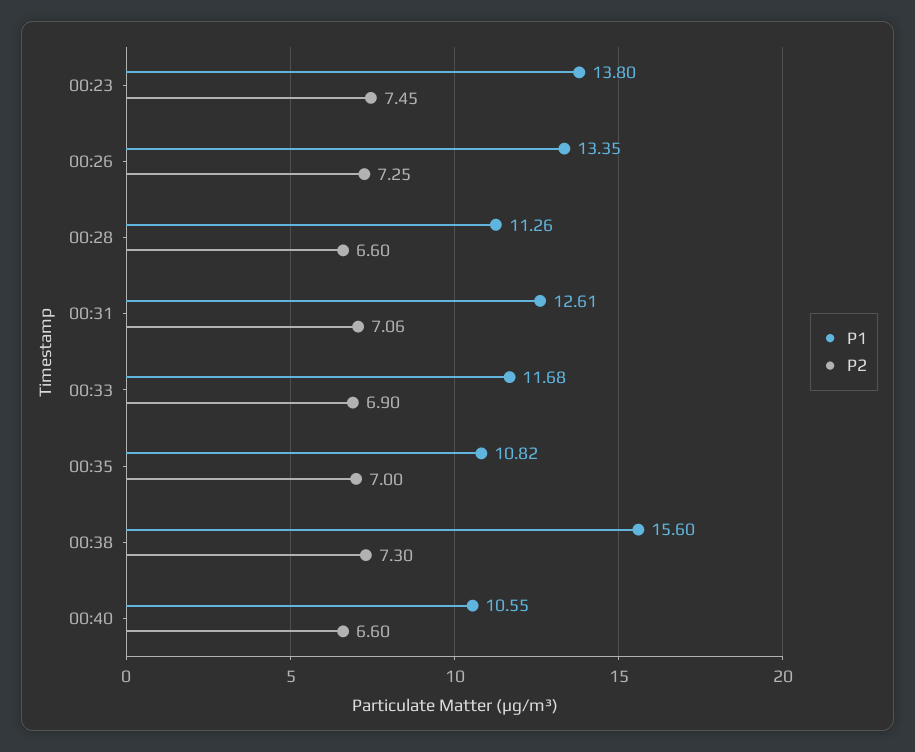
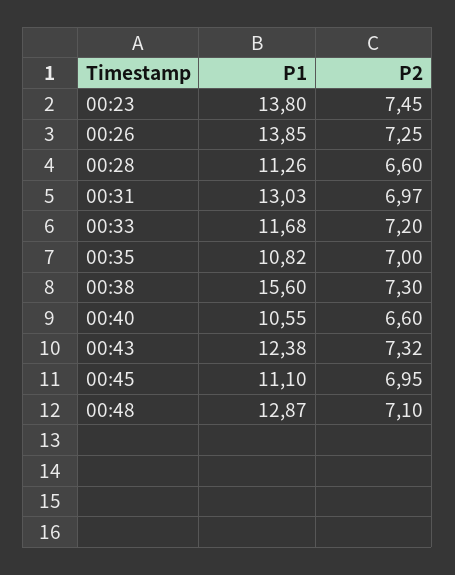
P1, 00:26: 13.35 -> 13.85
P1, 00:31: 12.61 -> 13.03
P2, 00:31: 7.06 -> 6.97
P2, 00:33: 6.9 -> 7.2
P1, 00:43: none -> 12.38
P2, 00:43: none -> 7.32
P1, 00:45: none -> 11.1
P2, 00:45: none -> 6.95
P1, 00:48: none -> 12.87
P2, 00:48: none -> 7.1

